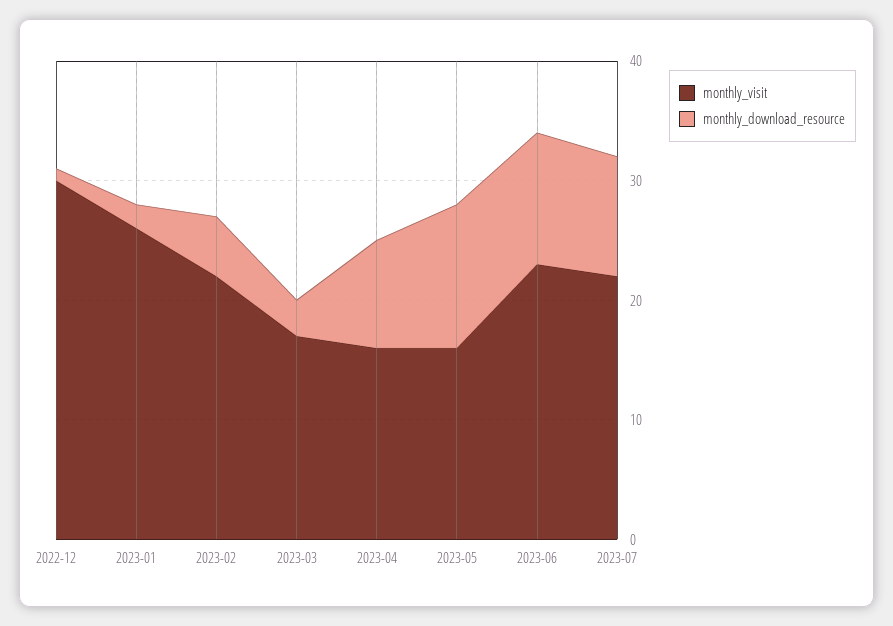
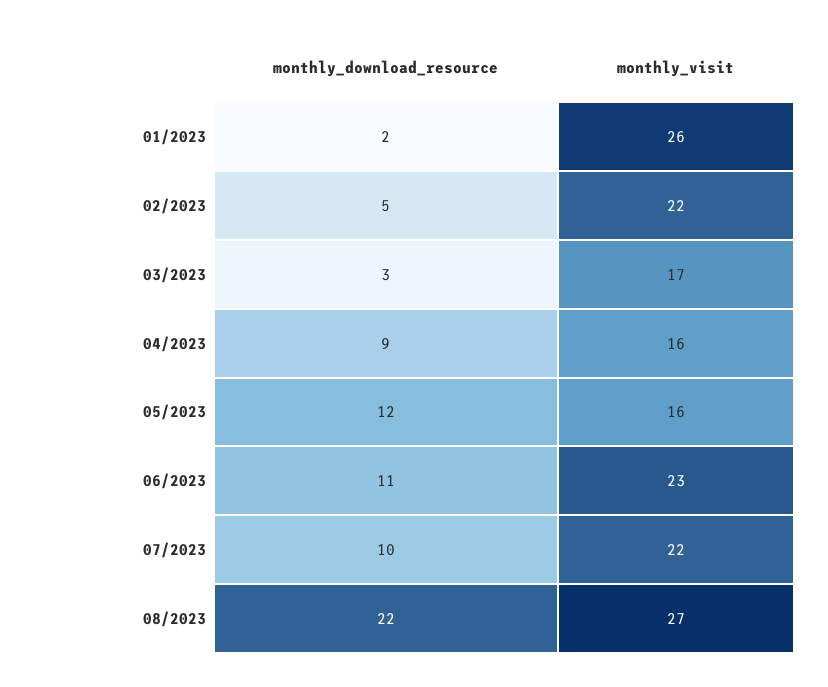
monthly_visit, 2022-12: 30 -> none
monthly_download_resource, 2022-12: 1 -> none
monthly_download_resource, 08/2023: none -> 22
monthly_visit, 08/2023: none -> 27

